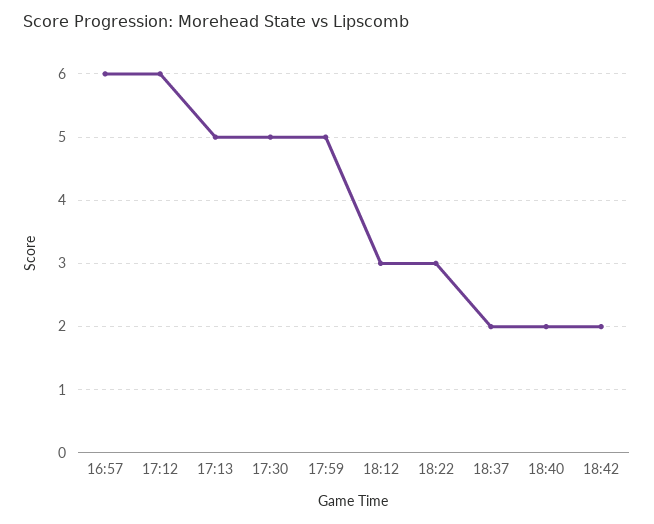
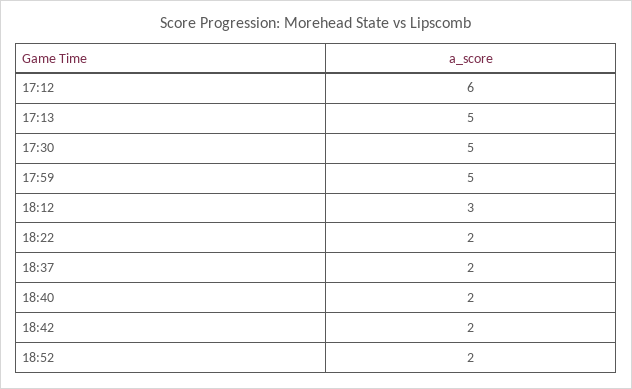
16:57: 6 -> none
18:22: 3 -> 2
18:52: none -> 2

